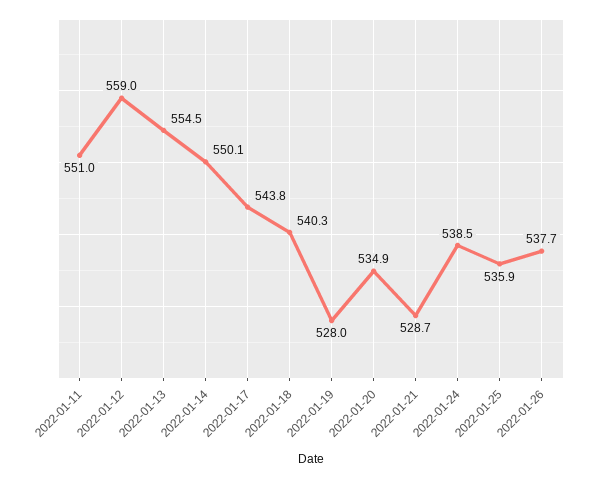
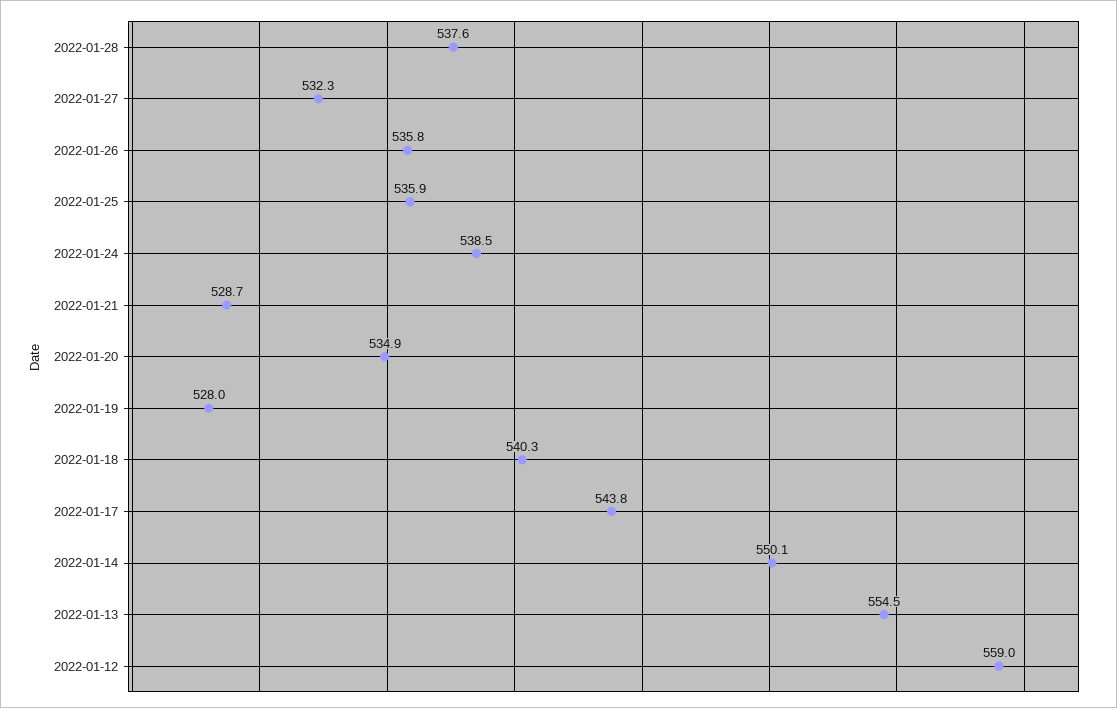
2022-01-11: 551 -> none
2022-01-26: 537.7 -> 535.8
2022-01-28: none -> 537.6
2022-01-27: none -> 532.3

